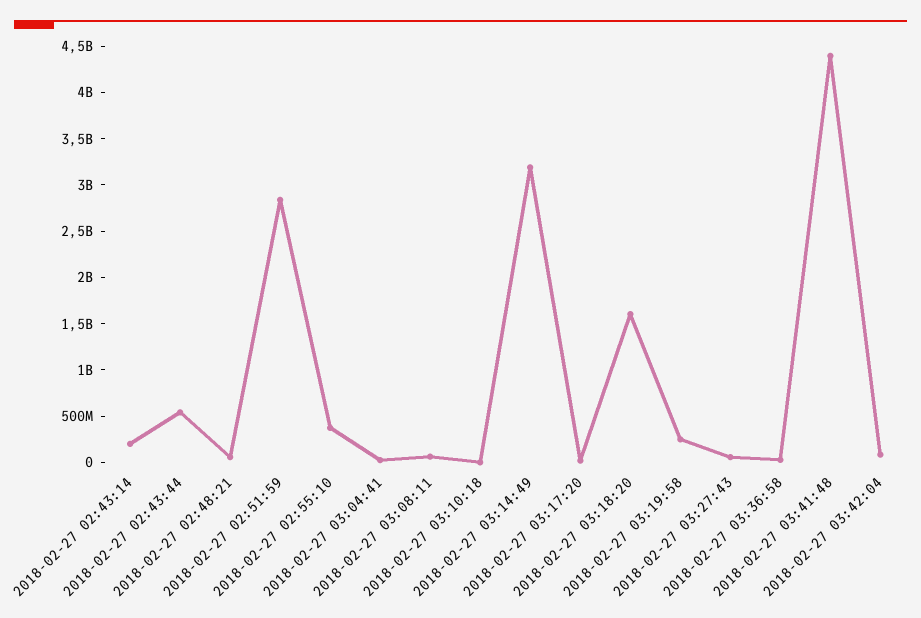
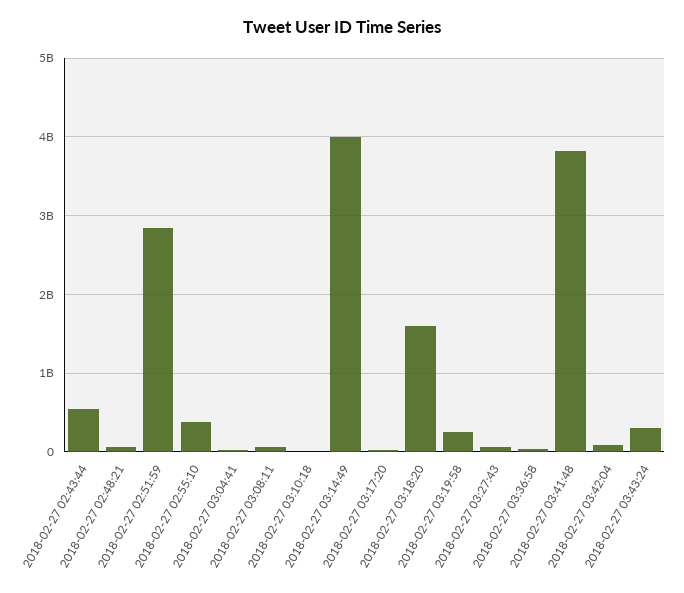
2018-02-27 02:43:14: 200000000 -> none
2018-02-27 03:14:49: 3200000000 -> 4000000000
2018-02-27 03:41:48: 4400000000 -> 3800000000
2018-02-27 03:43:24: none -> 300000000

